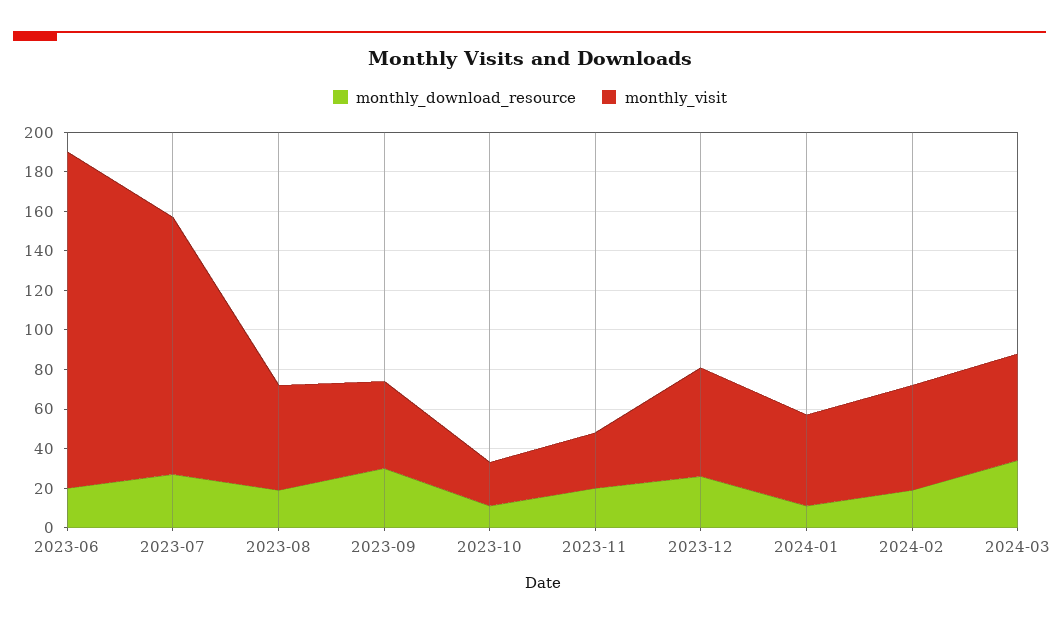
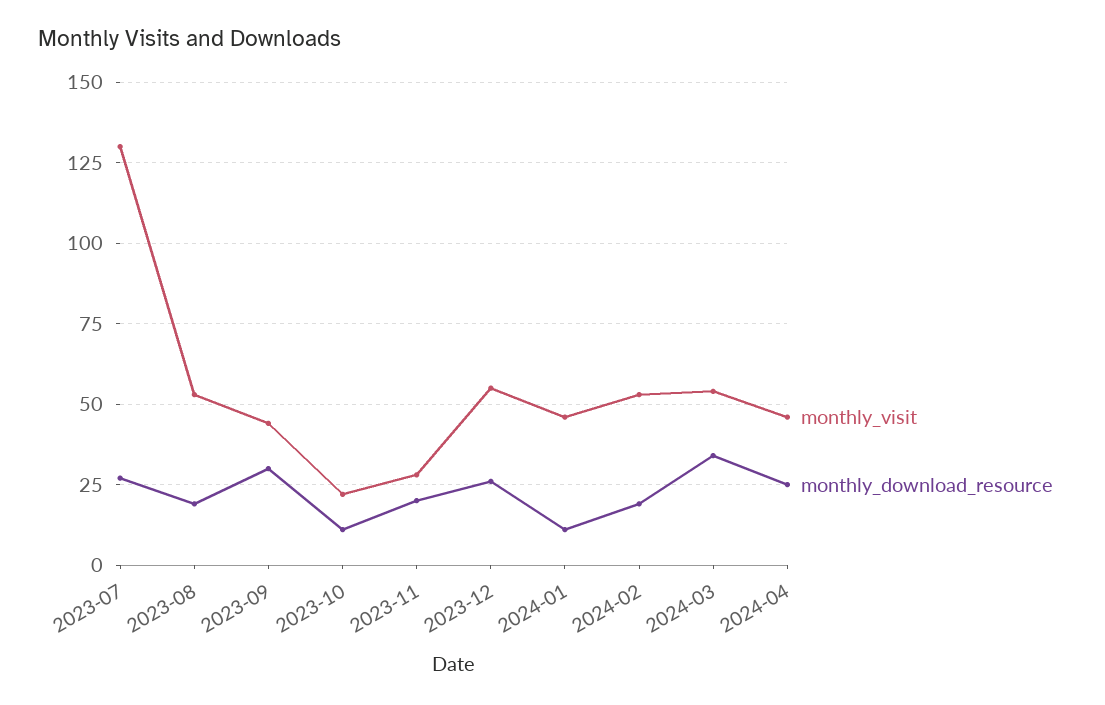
monthly_download_resource, 2023-06: 20 -> none
monthly_visit, 2023-06: 170 -> none
monthly_visit, 2024-04: none -> 45
monthly_download_resource, 2024-04: none -> 25

